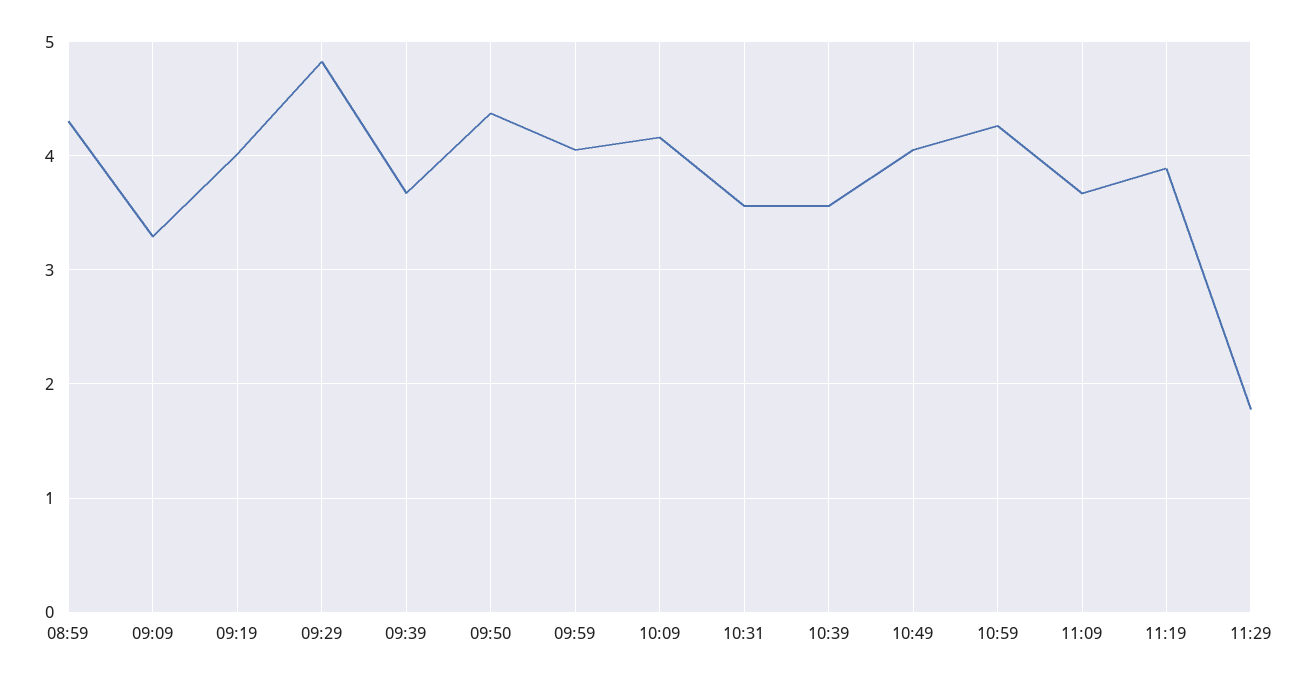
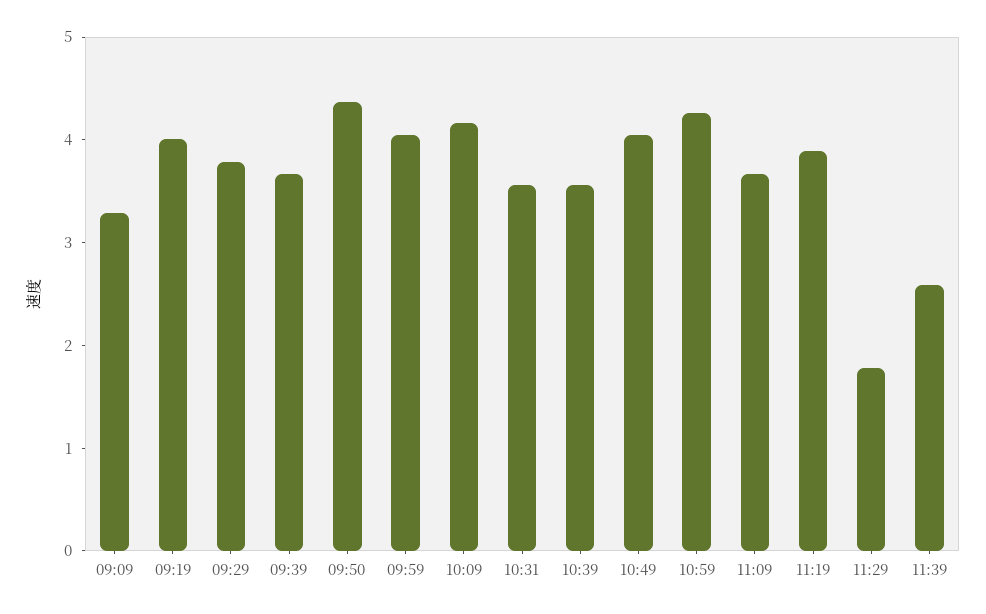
08:59: 4.3 -> none
09:29: 4.8 -> 3.8
11:39: none -> 2.6

